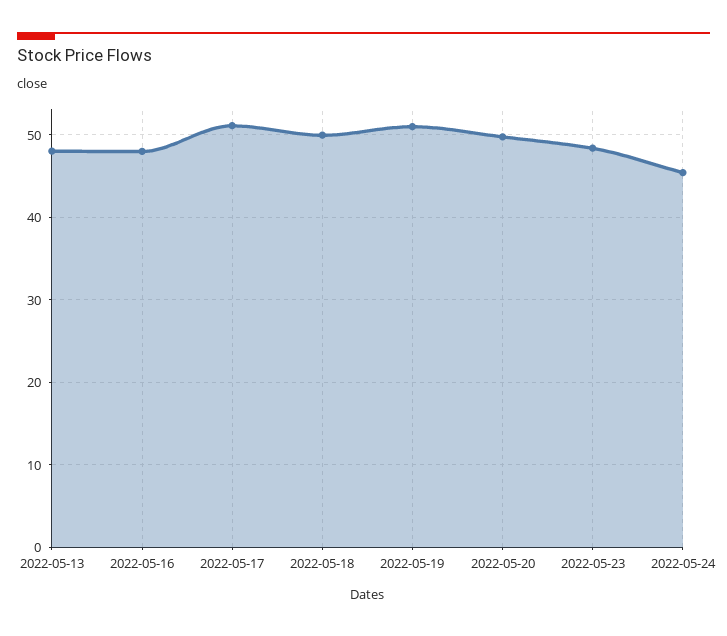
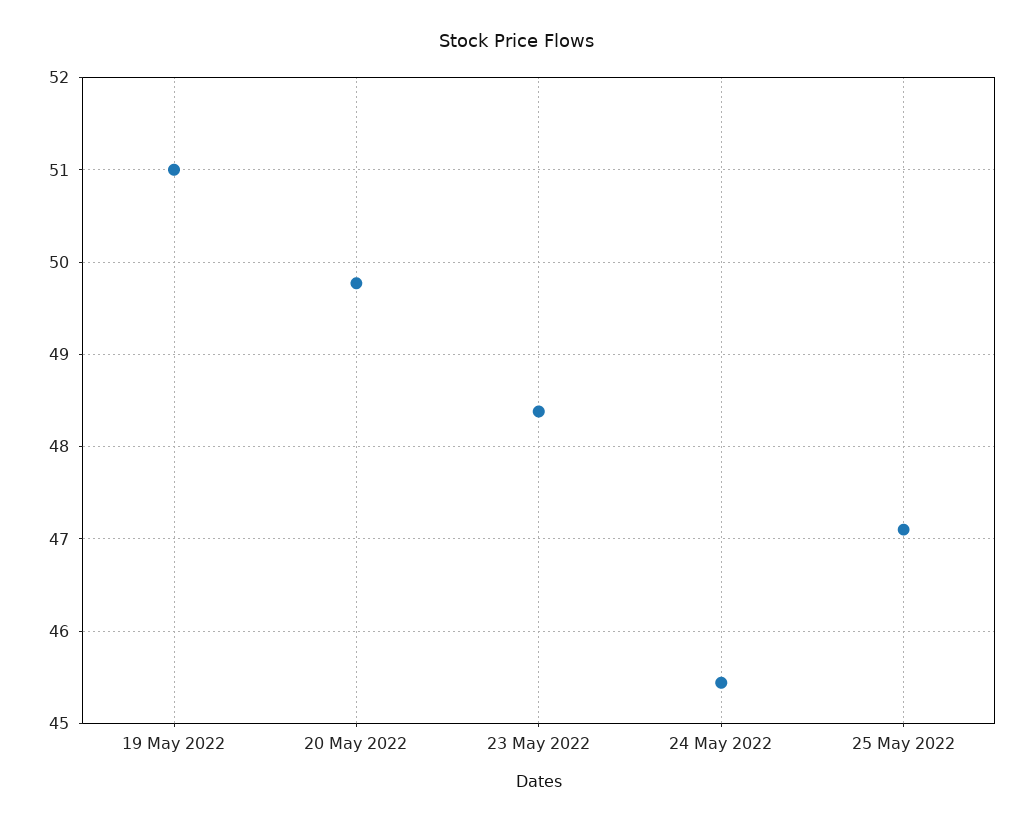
2022-05-13: 48 -> none
2022-05-16: 48 -> none
2022-05-17: 51 -> none
2022-05-18: 50 -> none
25 May 2022: none -> 47.1

